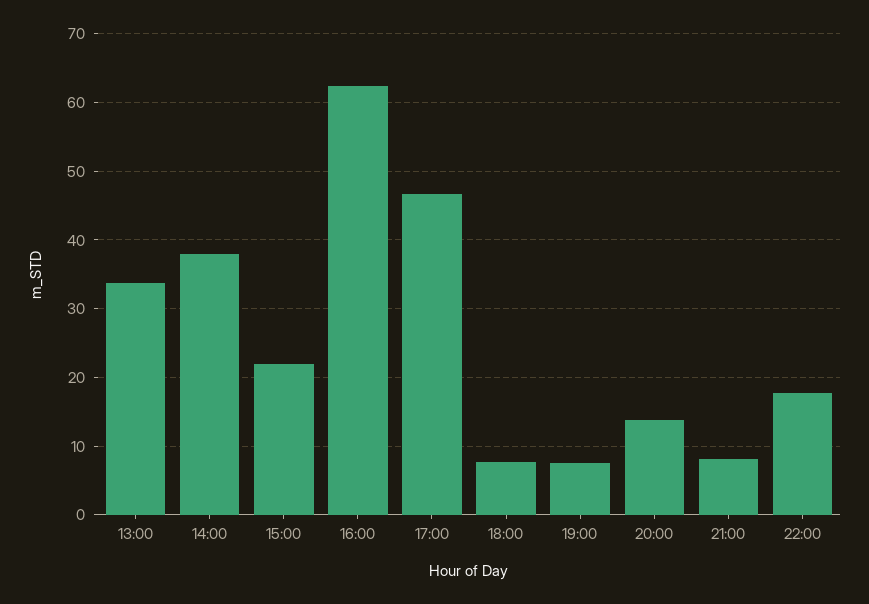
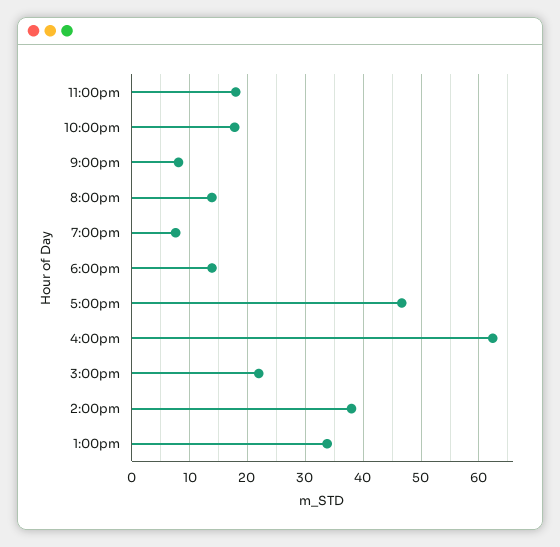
18:00: 8 -> 14
11:00pm: none -> 18

